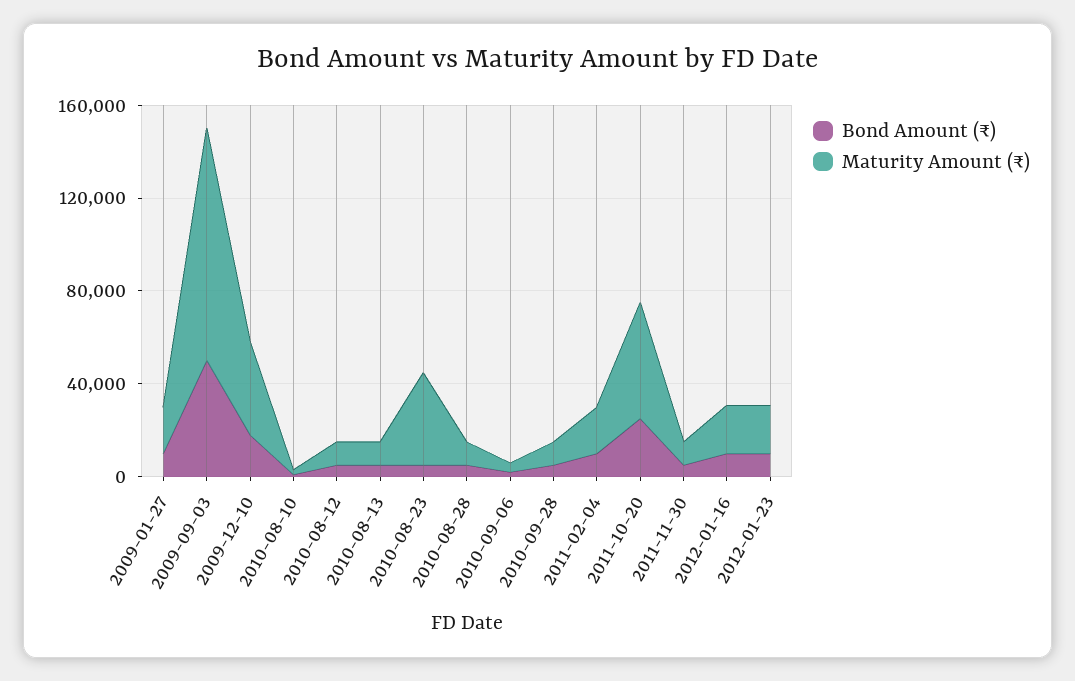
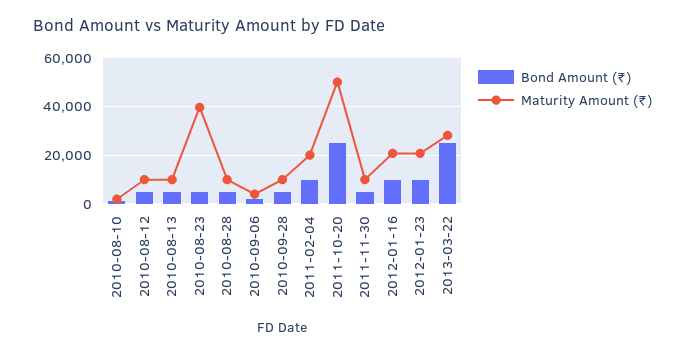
Bond Amount (₹), 2009-01-27: 10000 -> none
Maturity Amount (₹), 2009-01-27: 20000 -> none
Bond Amount (₹), 2009-09-03: 50000 -> none
Maturity Amount (₹), 2009-09-03: 100000 -> none
Bond Amount (₹), 2009-12-10: 20000 -> none
Maturity Amount (₹), 2009-12-10: 40000 -> none
Bond Amount (₹), 2013-03-22: none -> 25000
Maturity Amount (₹), 2013-03-22: none -> 27500

